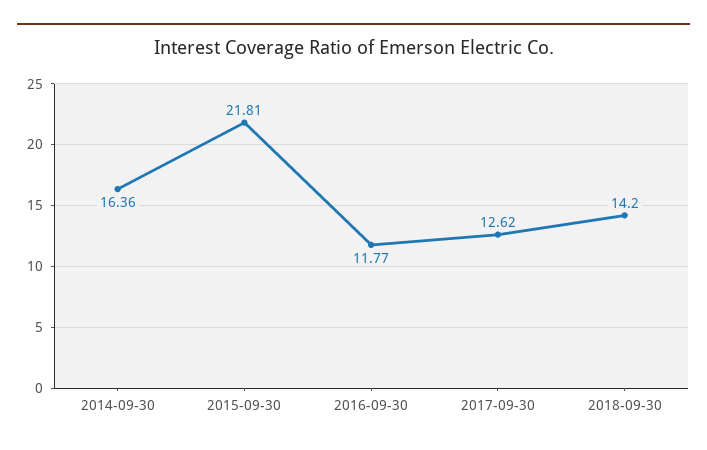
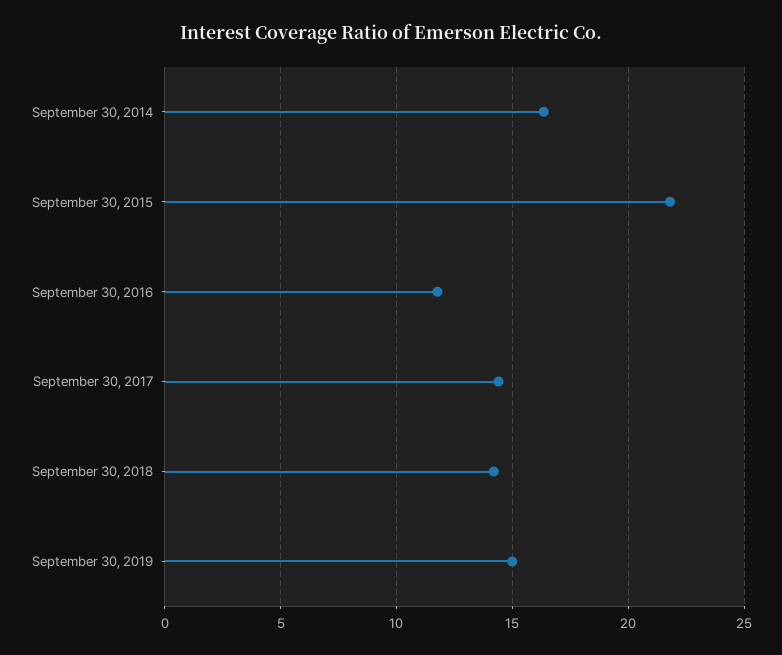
2017-09-30: 12.62 -> 14.5
September 30, 2019: none -> 15

